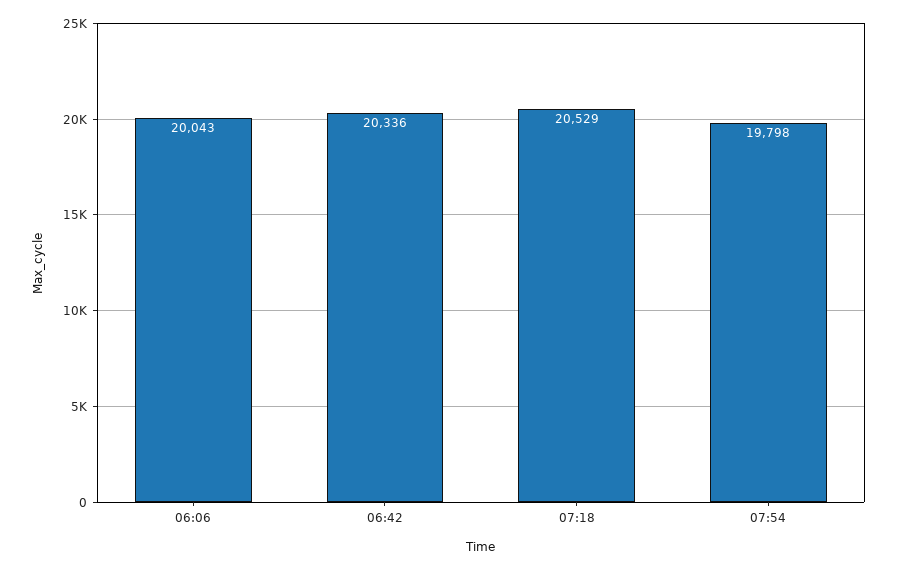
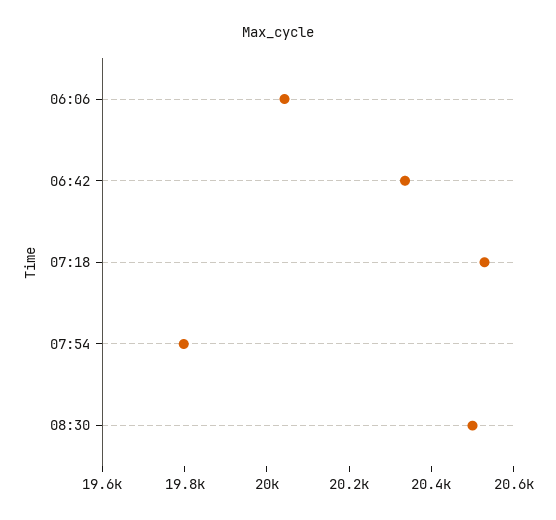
08:30: none -> 20500

